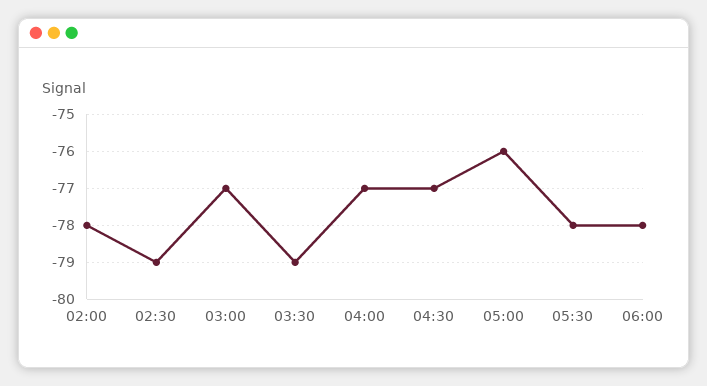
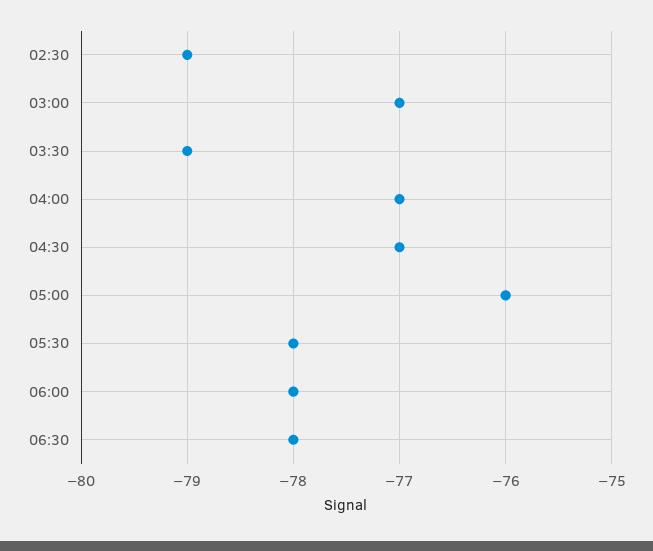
02:00: -78 -> none
06:30: none -> -78

